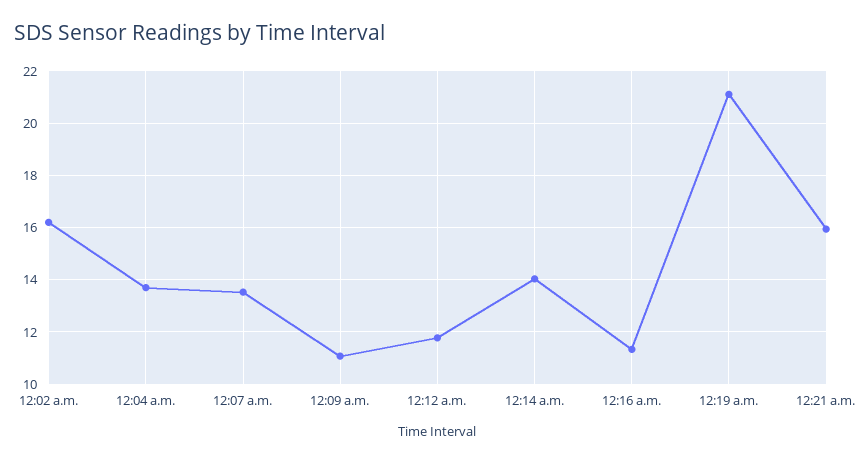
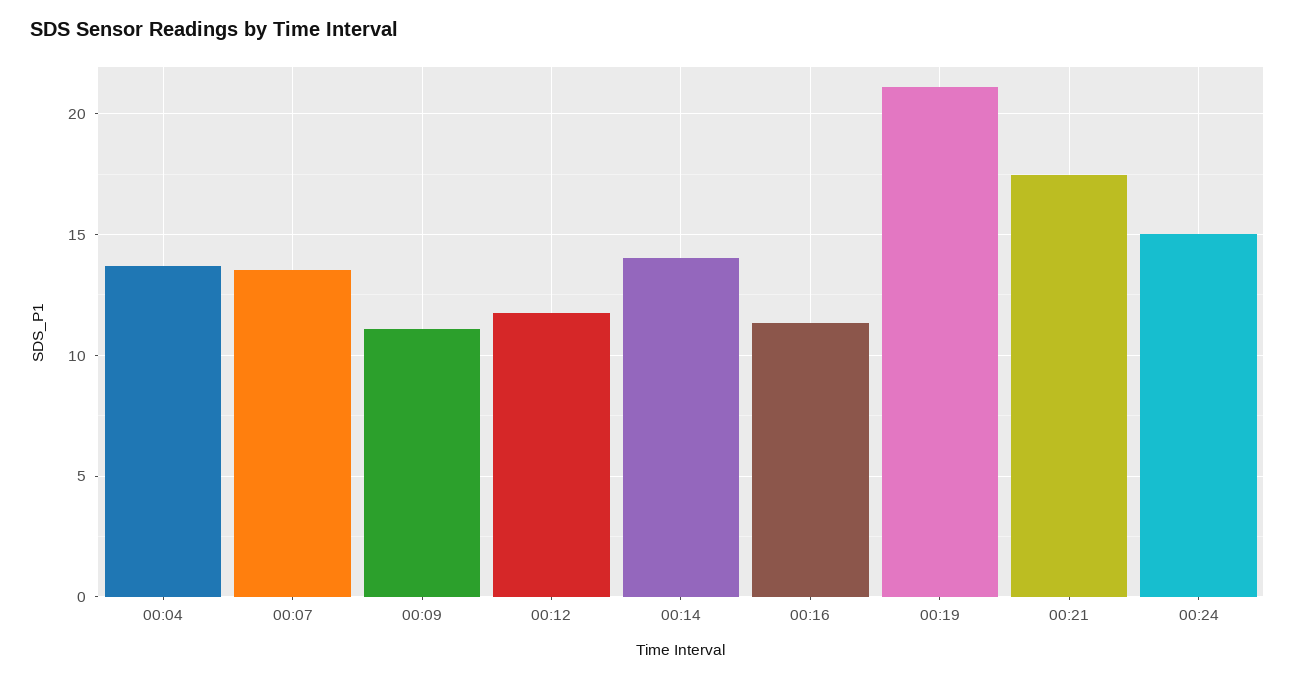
12:02 a.m.: 16.25 -> none
12:21 a.m.: 16 -> 17.5
00:24: none -> 15

